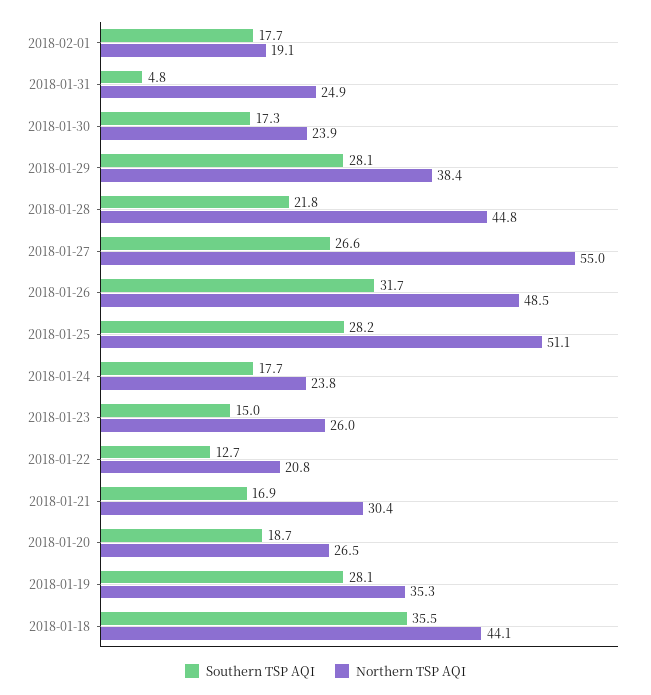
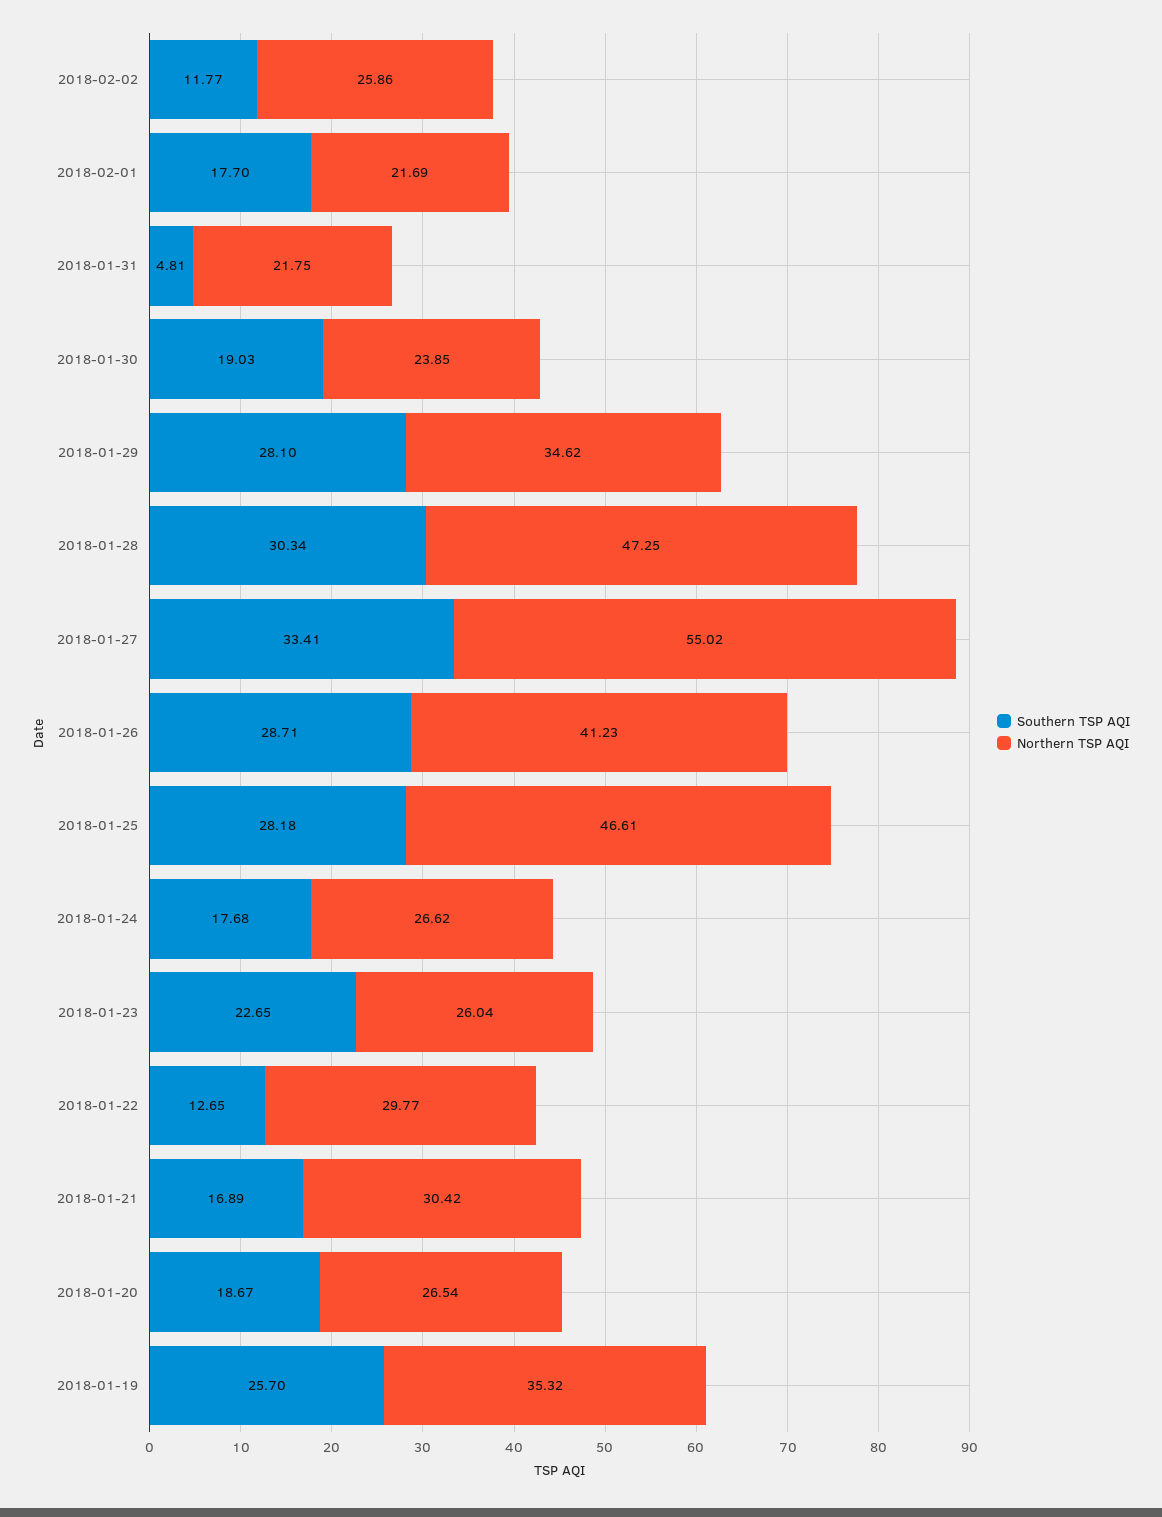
Northern TSP AQI, 2018-02-01: 19.1 -> 21.69
Northern TSP AQI, 2018-01-31: 24.9 -> 21.75
Southern TSP AQI, 2018-01-30: 17.3 -> 19.03
Northern TSP AQI, 2018-01-29: 38.4 -> 34.62
Southern TSP AQI, 2018-01-28: 21.8 -> 30.34
Northern TSP AQI, 2018-01-28: 44.8 -> 47.25
Southern TSP AQI, 2018-01-27: 26.6 -> 33.41
Southern TSP AQI, 2018-01-26: 31.7 -> 28.71
Northern TSP AQI, 2018-01-26: 48.5 -> 41.23
Northern TSP AQI, 2018-01-25: 51.1 -> 46.61
Northern TSP AQI, 2018-01-24: 23.8 -> 26.62
Southern TSP AQI, 2018-01-23: 15 -> 22.65
Northern TSP AQI, 2018-01-22: 20.8 -> 29.77
Southern TSP AQI, 2018-01-19: 28.1 -> 25.7
Southern TSP AQI, 2018-01-18: 35.5 -> none
Northern TSP AQI, 2018-01-18: 44.1 -> none
Southern TSP AQI, 2018-02-02: none -> 11.77
Northern TSP AQI, 2018-02-02: none -> 25.86

